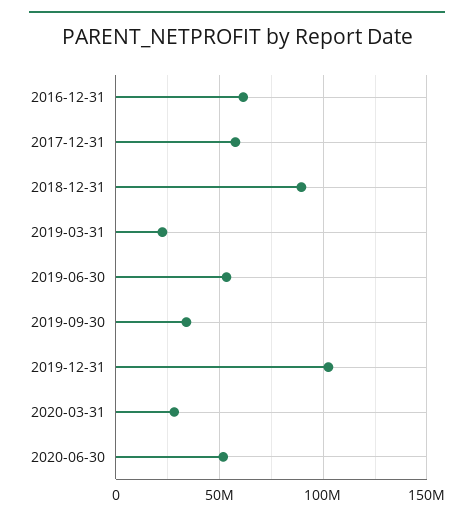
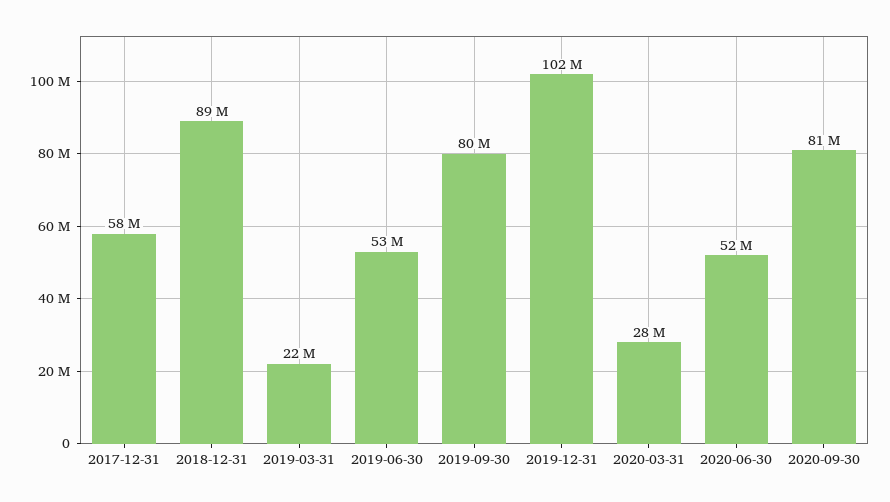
2016-12-31: 60000000 -> none
2019-09-30: 35000000 -> 80000000
2020-09-30: none -> 81000000

